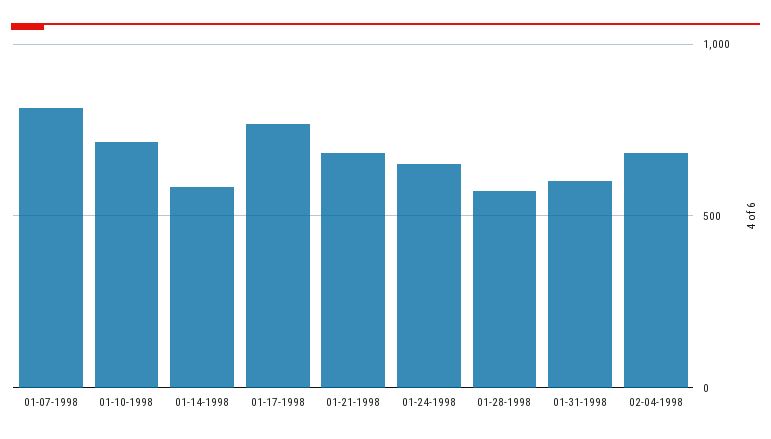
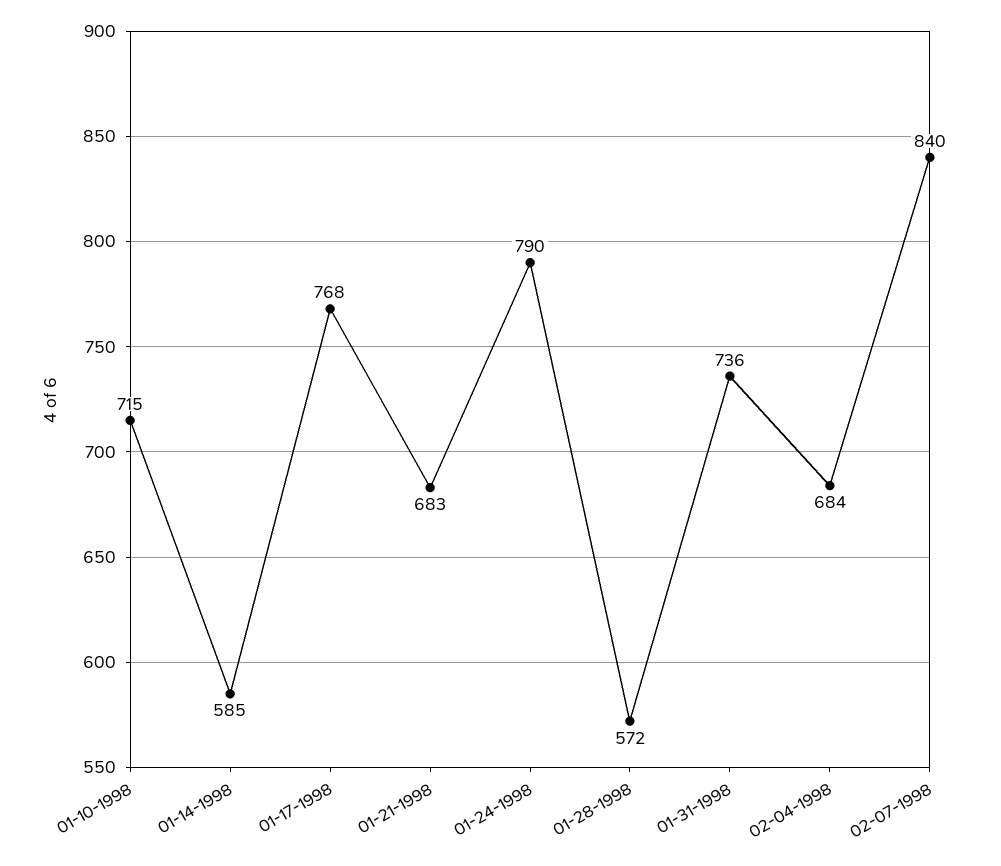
01-07-1998: 800 -> none
01-24-1998: 650 -> 790
01-31-1998: 600 -> 736
02-07-1998: none -> 840

